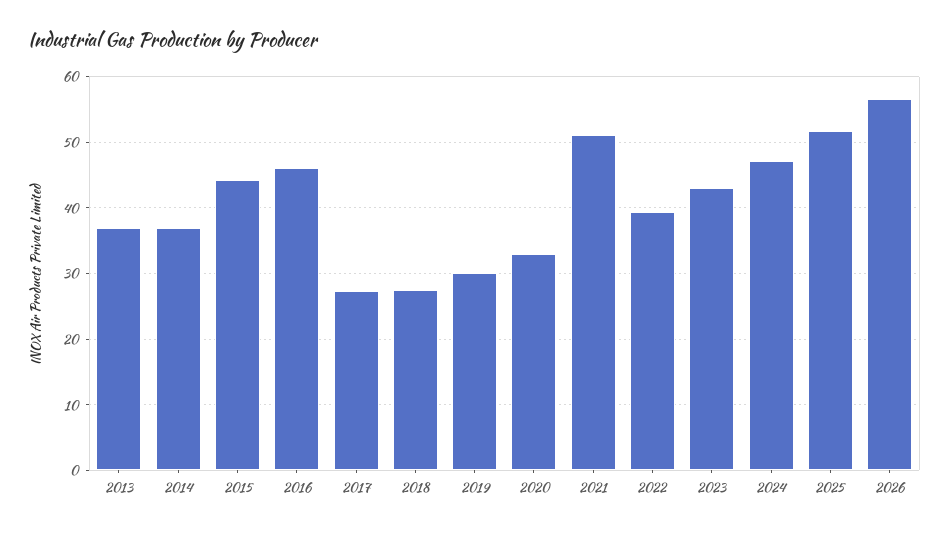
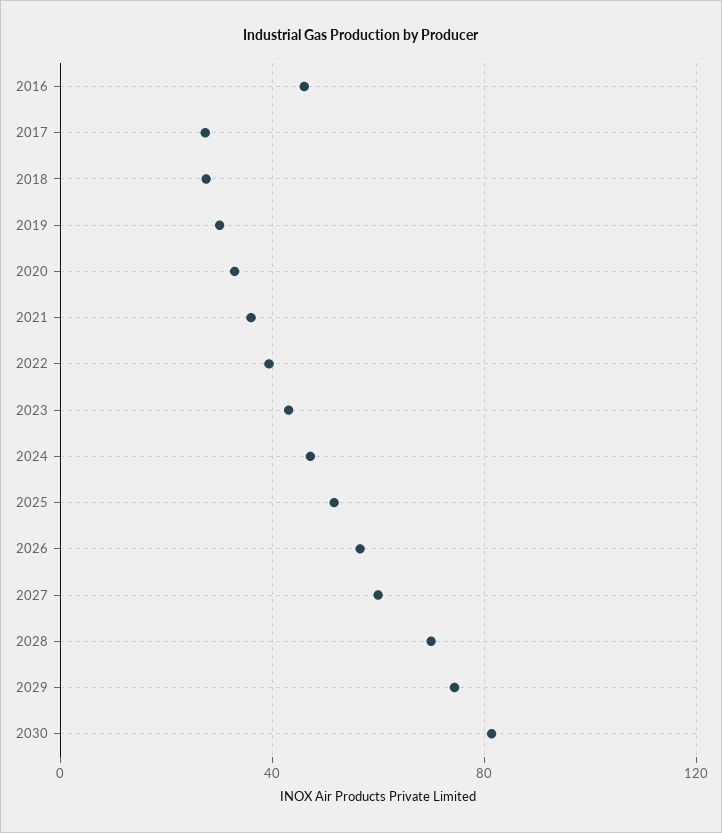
2013: 37 -> none
2014: 37 -> none
2015: 44 -> none
2021: 51 -> 35
2027: none -> 60
2028: none -> 70
2029: none -> 75
2030: none -> 80

